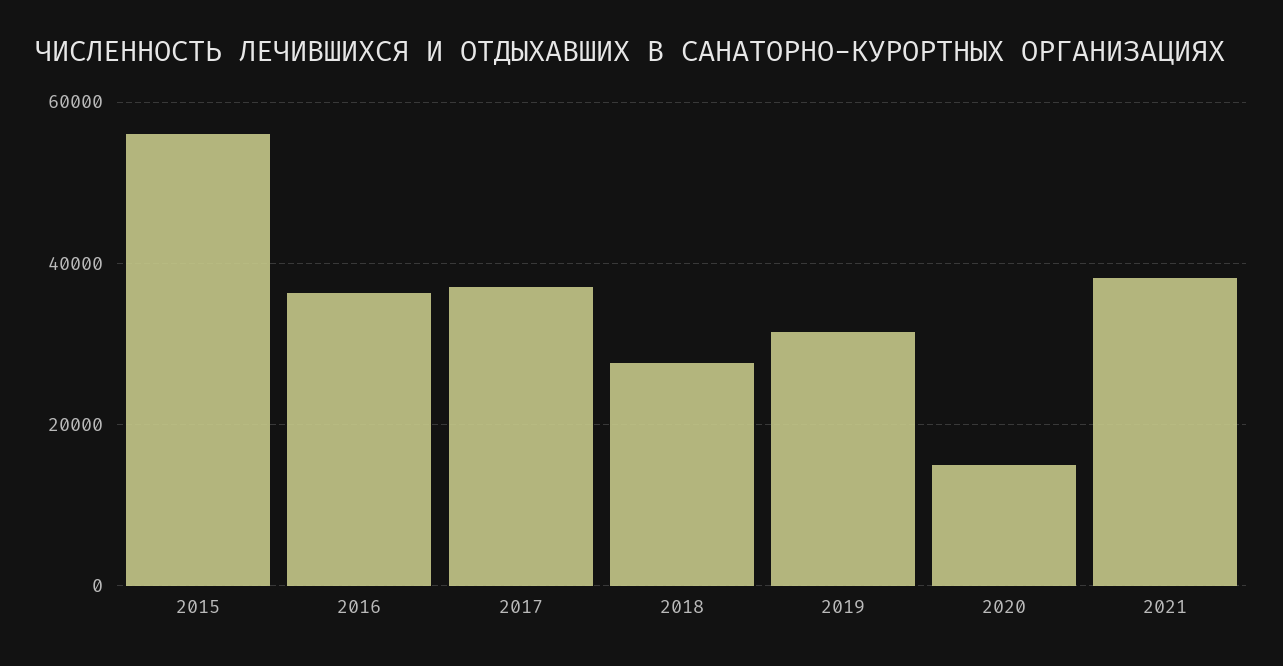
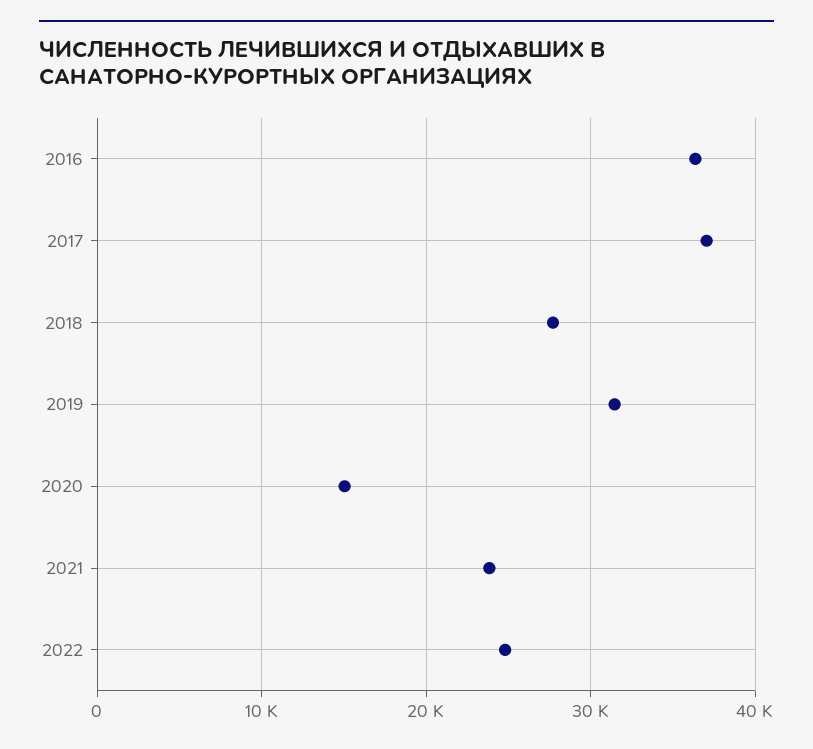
2015: 56000 -> none
2021: 38000 -> 24000
2022: none -> 25000

